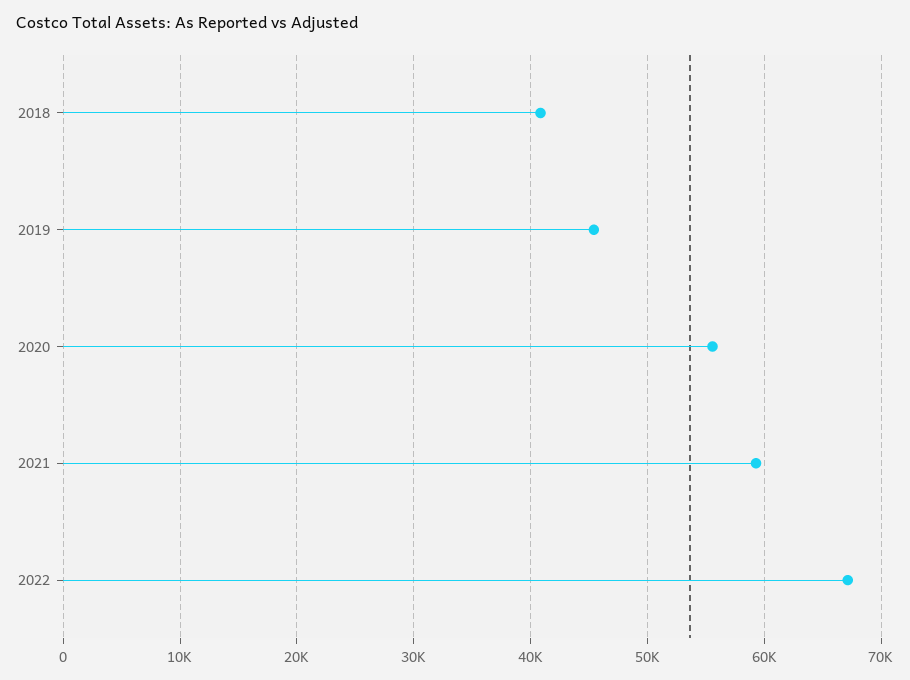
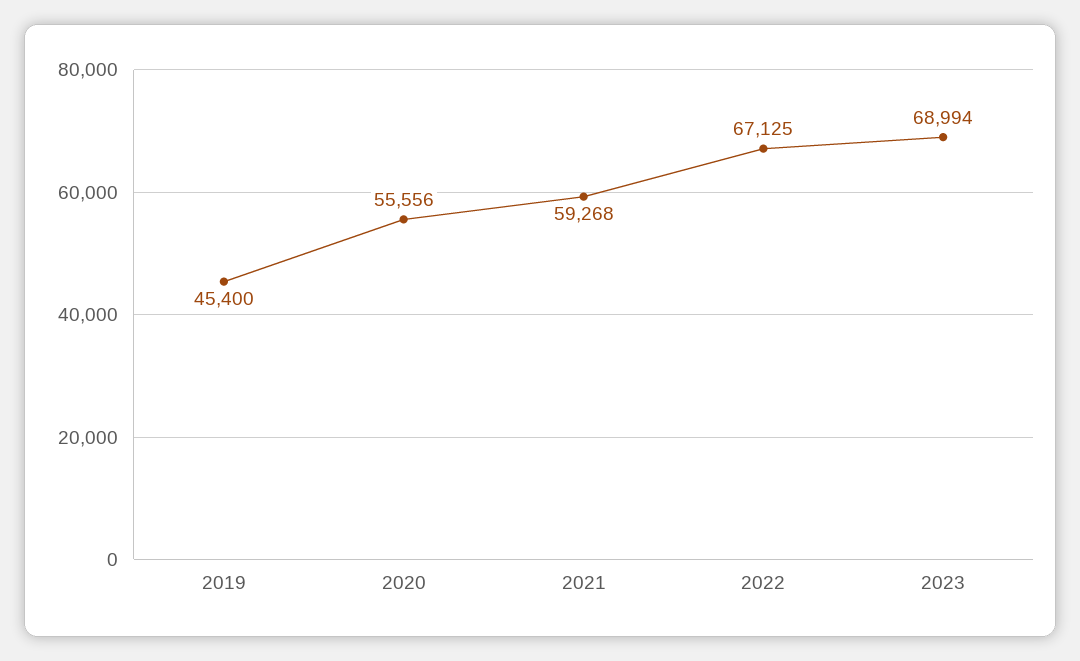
2018: 41000 -> none
2023: none -> 68994

